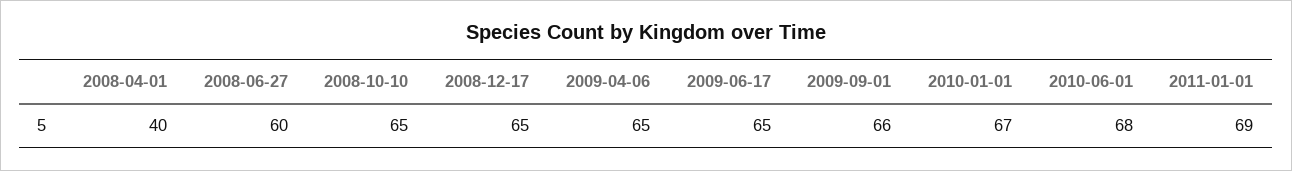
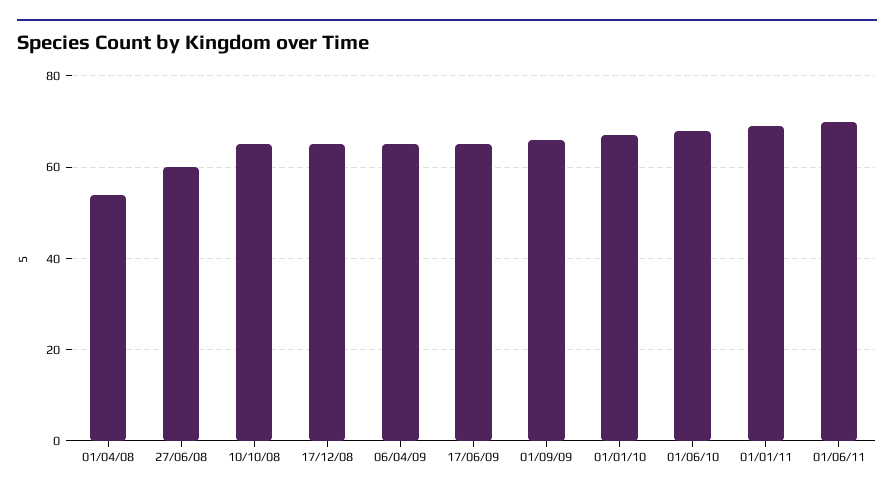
2008-04-01: 40 -> 55
01/06/11: none -> 70

